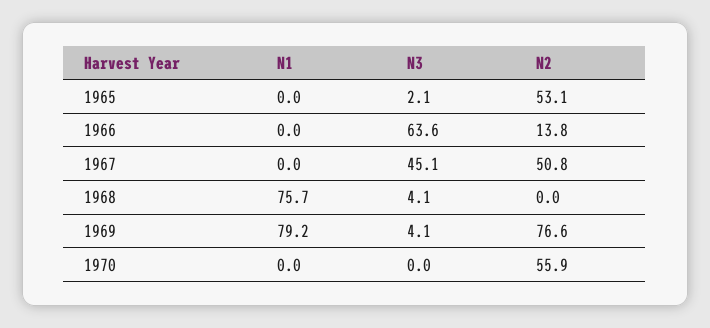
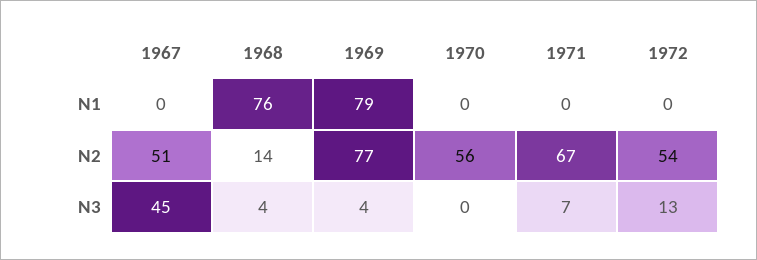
N1, 1965: 0 -> none
N3, 1965: 2.1 -> none
N2, 1965: 53.1 -> none
N1, 1966: 0 -> none
N3, 1966: 63.6 -> none
N2, 1966: 13.8 -> none
N2, 1968: 0 -> 14
N1, 1971: none -> 0
N1, 1972: none -> 0
N2, 1971: none -> 67
N2, 1972: none -> 54
N3, 1971: none -> 7
N3, 1972: none -> 13

